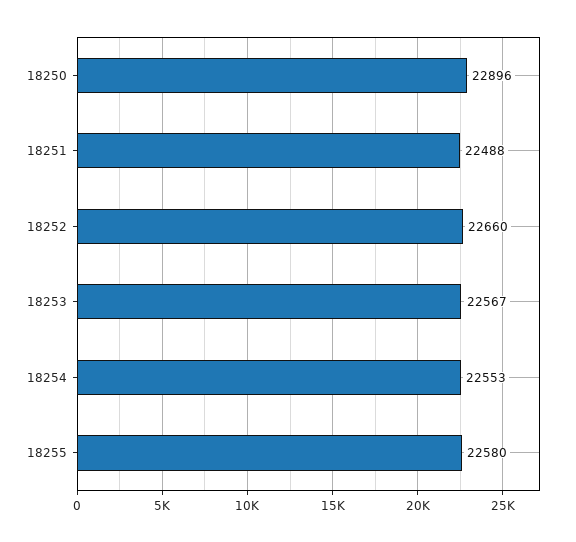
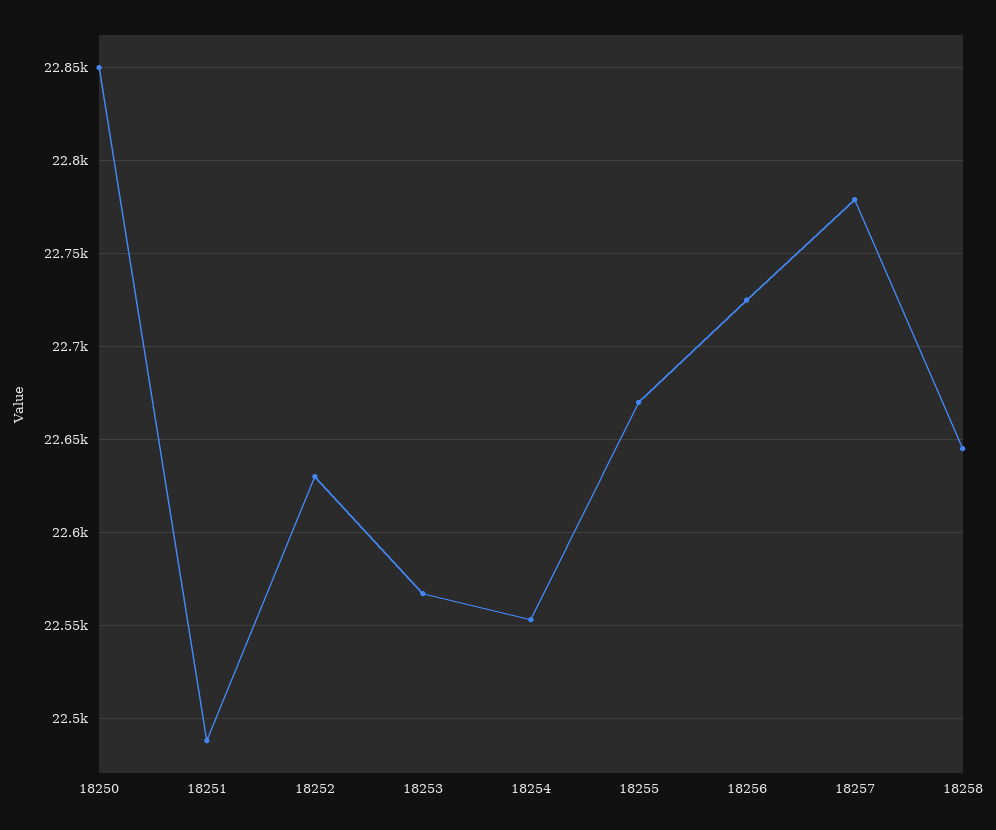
18250: 22896 -> 22850
18252: 22660 -> 22630
18255: 22580 -> 22670
18256: none -> 22725
18257: none -> 22780
18258: none -> 22645

